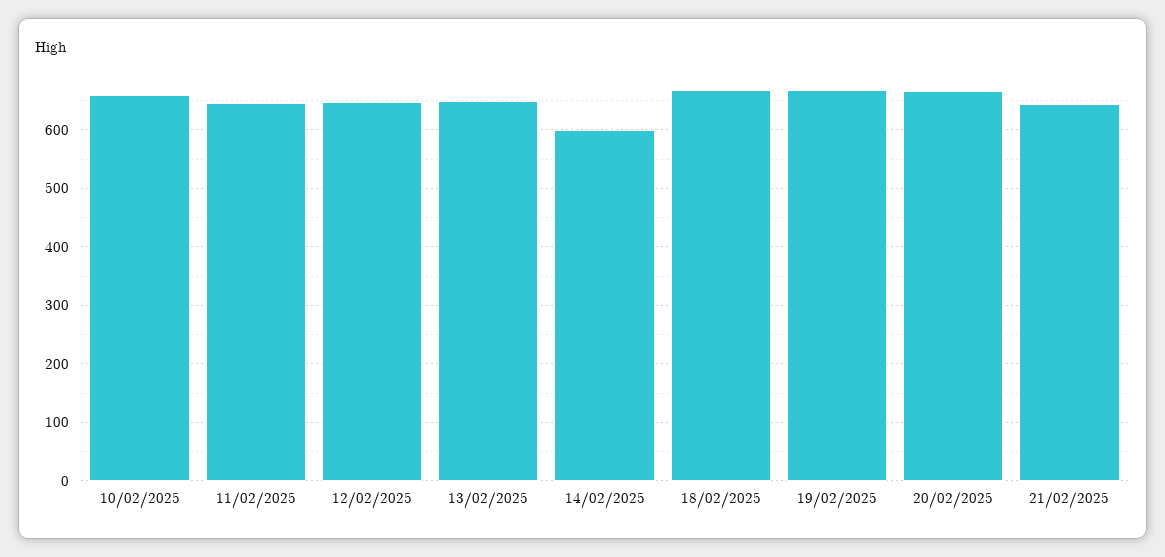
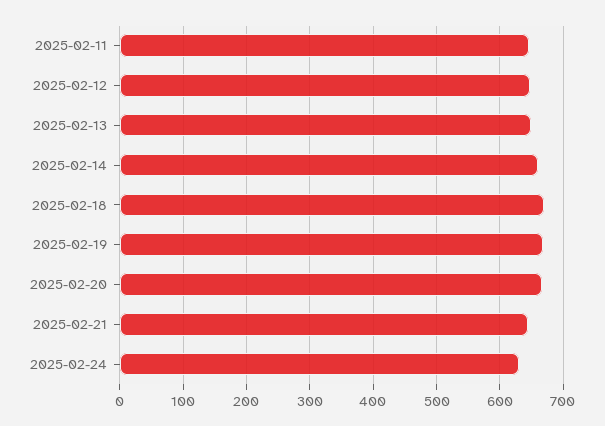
10/02/2025: 660 -> none
14/02/2025: 600 -> 660
2025-02-24: none -> 630

